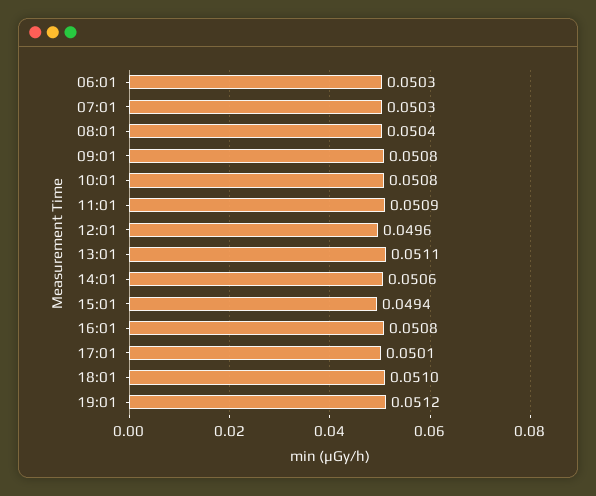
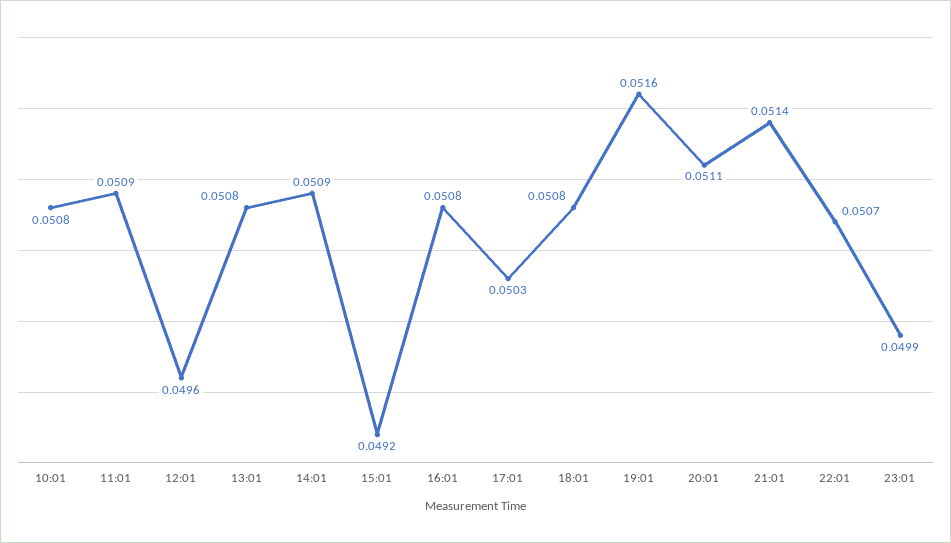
06:01: 0.0503 -> none
07:01: 0.0503 -> none
08:01: 0.0504 -> none
09:01: 0.0508 -> none
13:01: 0.0511 -> 0.0508
14:01: 0.0506 -> 0.0509
15:01: 0.0494 -> 0.0492
17:01: 0.0501 -> 0.0503
18:01: 0.051 -> 0.0508
19:01: 0.0512 -> 0.0516
20:01: none -> 0.0511
21:01: none -> 0.0514
22:01: none -> 0.0507
23:01: none -> 0.0499

